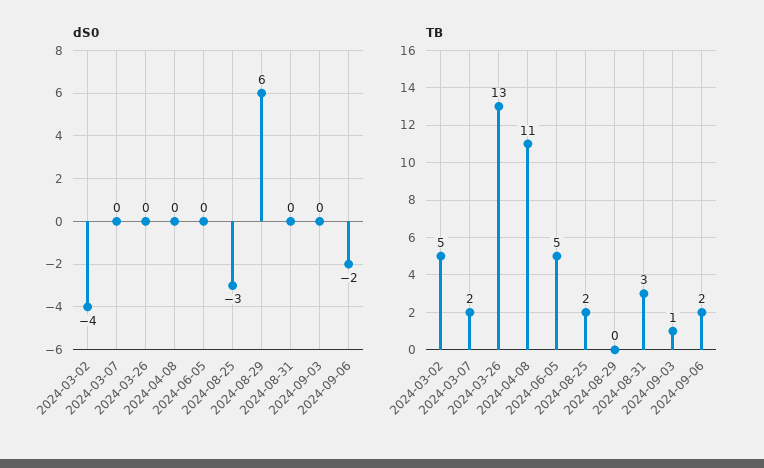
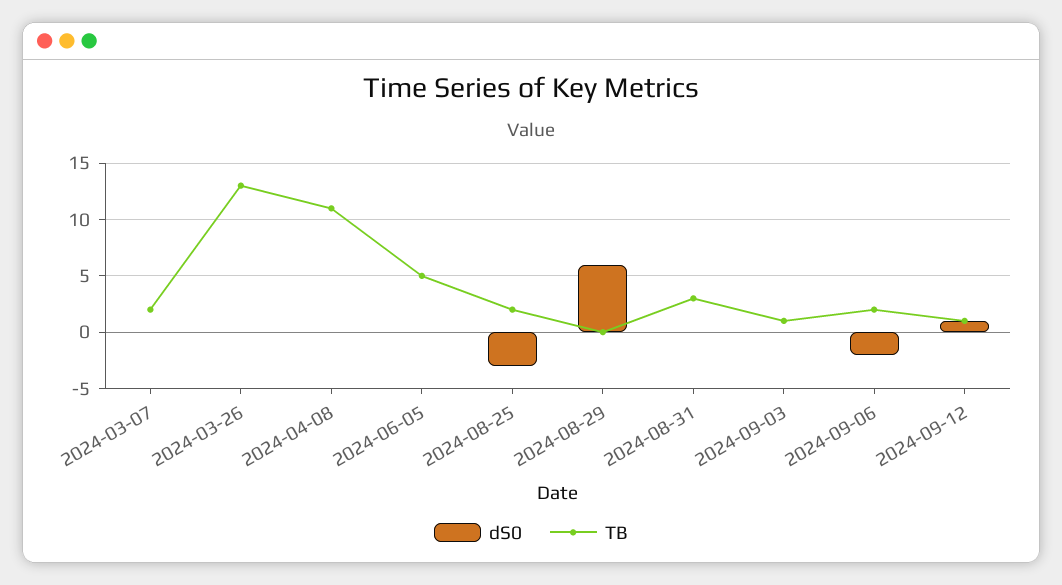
dS0, 2024-03-02: -4 -> none
TB, 2024-03-02: 5 -> none
dS0, 2024-09-12: none -> 1
TB, 2024-09-12: none -> 1

